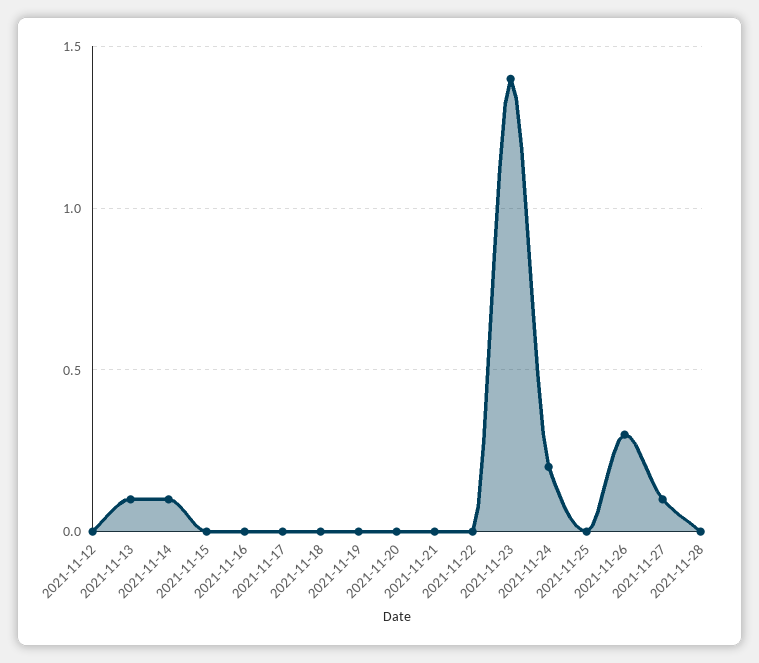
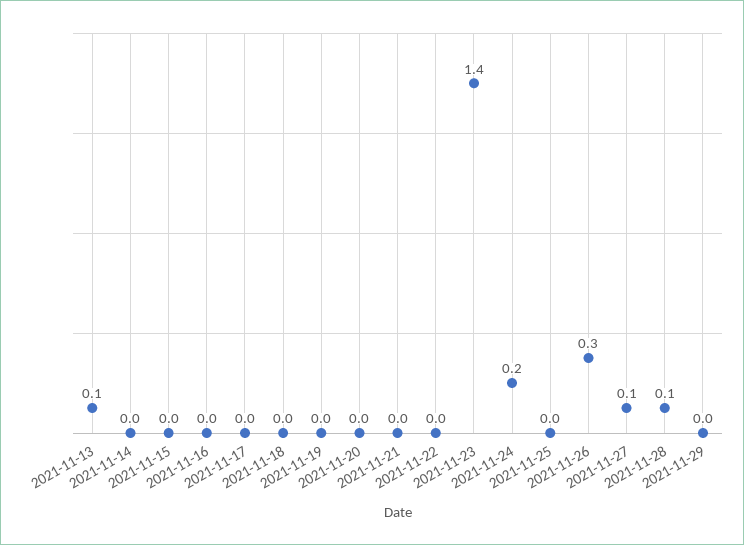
2021-11-12: 0 -> none
2021-11-14: 0.1 -> 0
2021-11-28: 0 -> 0.1
2021-11-29: none -> 0

